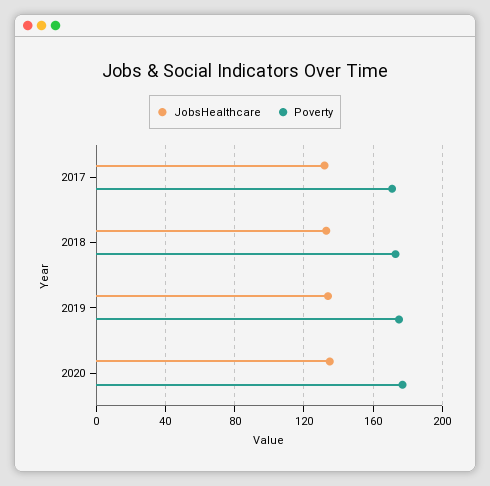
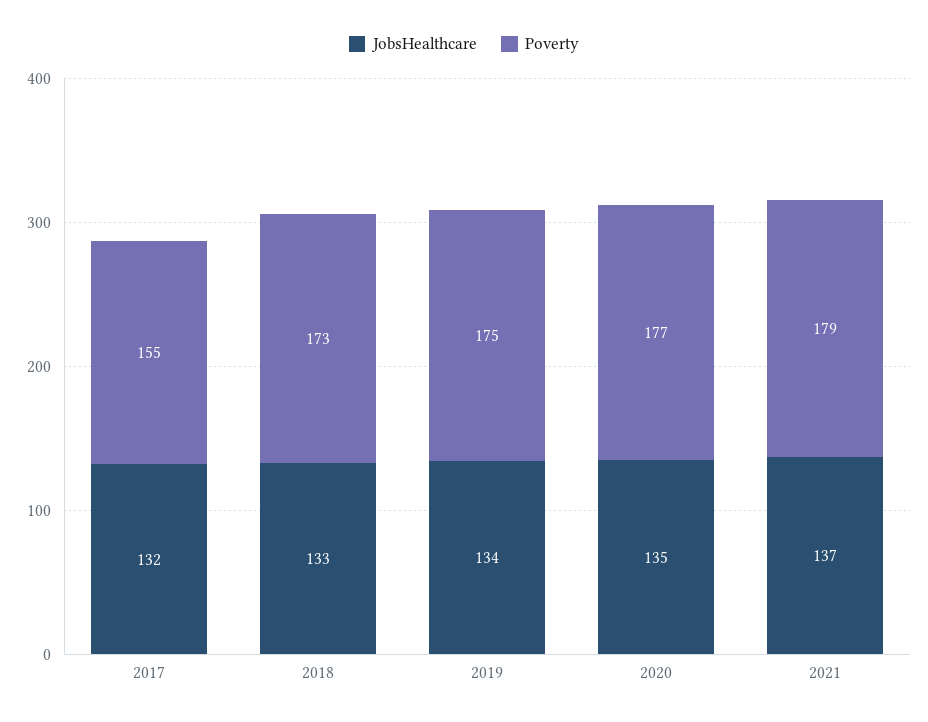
Poverty, 2017: 170 -> 155
JobsHealthcare, 2021: none -> 137
Poverty, 2021: none -> 179

